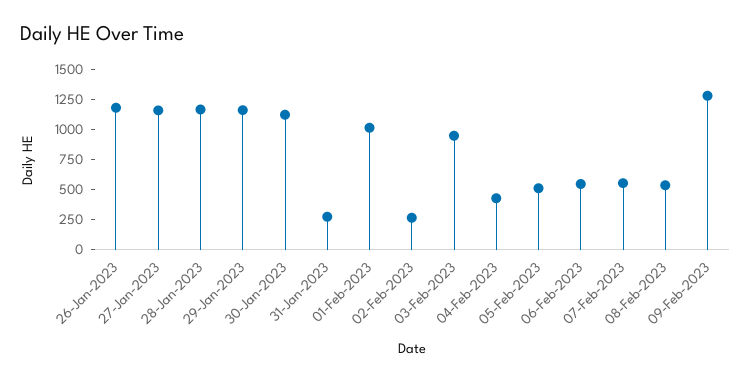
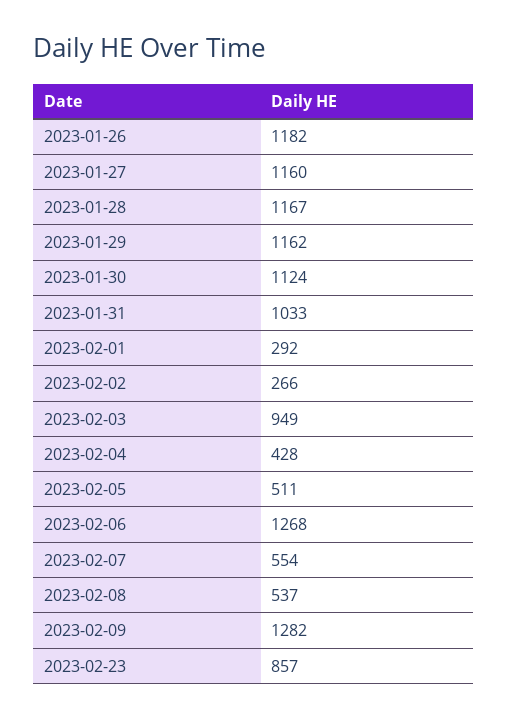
31-Jan-2023: 250 -> 1033
01-Feb-2023: 1000 -> 292
06-Feb-2023: 500 -> 1268
2023-02-23: none -> 857

